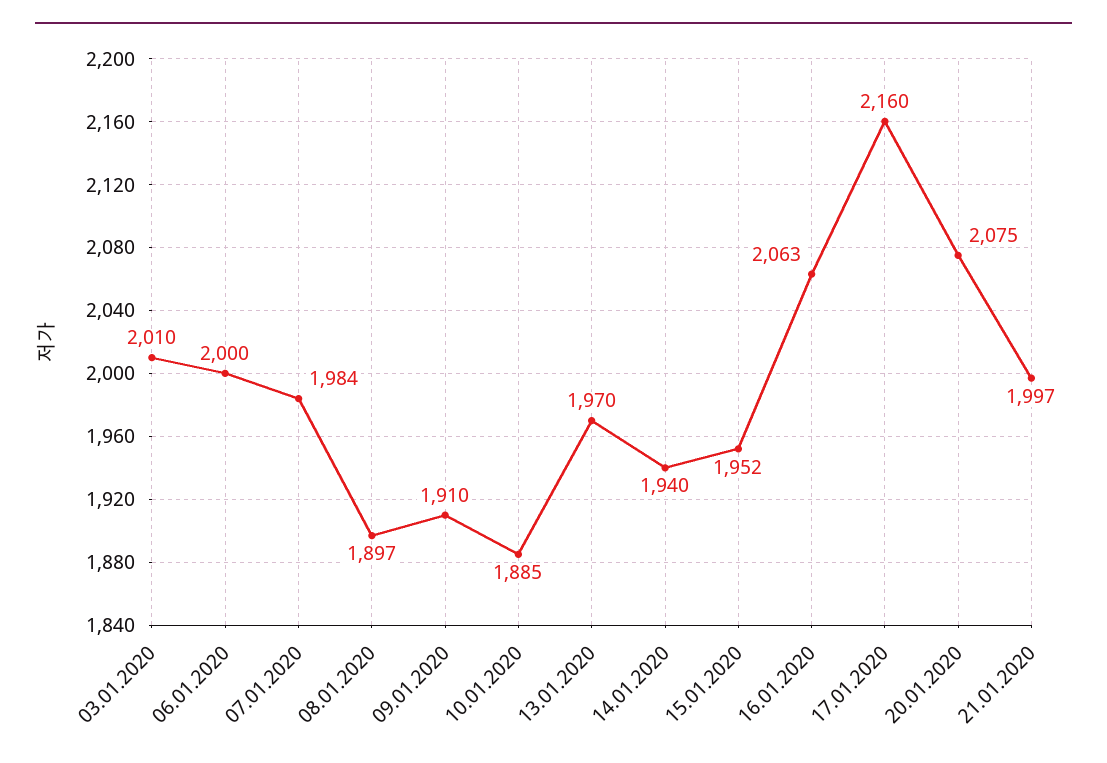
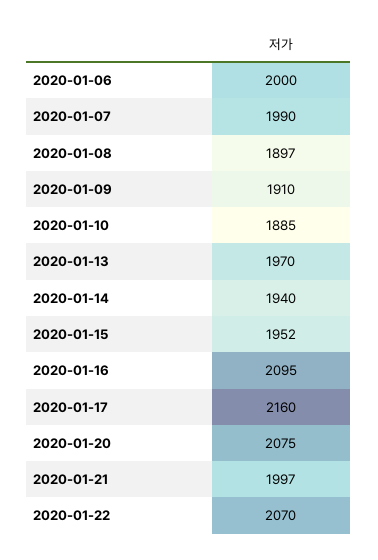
03.01.2020: 2010 -> none
07.01.2020: 1984 -> 1990
16.01.2020: 2063 -> 2095
2020-01-22: none -> 2070

